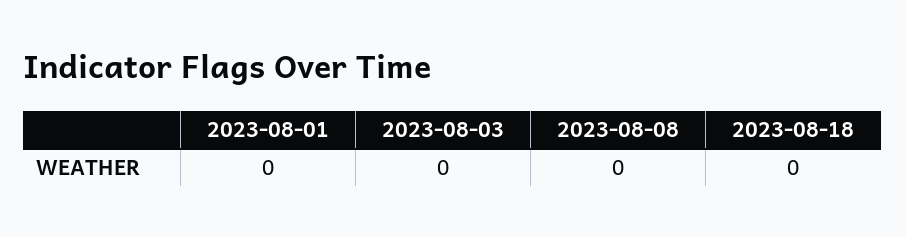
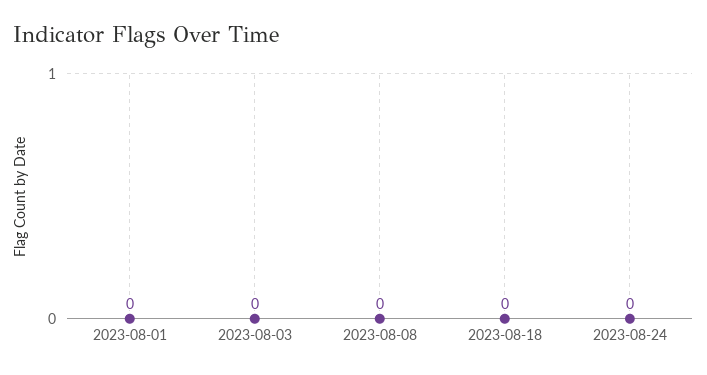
2023-08-24: none -> 0

